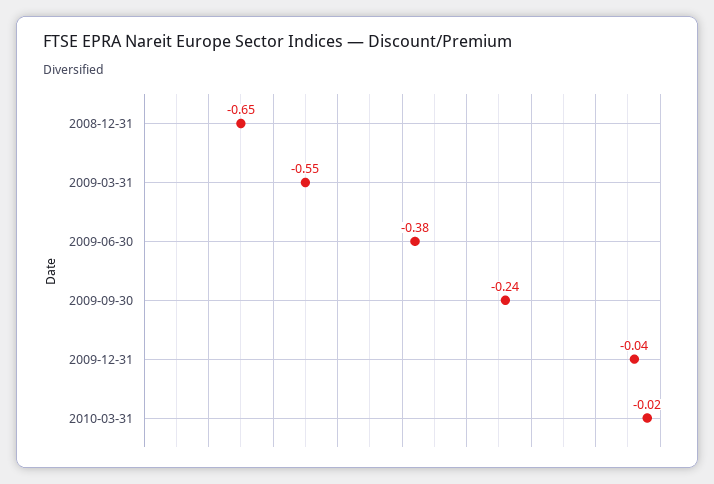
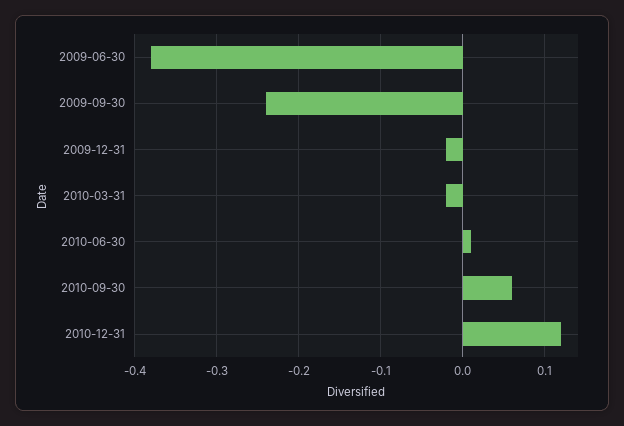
2008-12-31: -0.65 -> none
2009-03-31: -0.55 -> none
2009-12-31: -0.04 -> -0.02
2010-06-30: none -> 0.01
2010-09-30: none -> 0.06
2010-12-31: none -> 0.12

